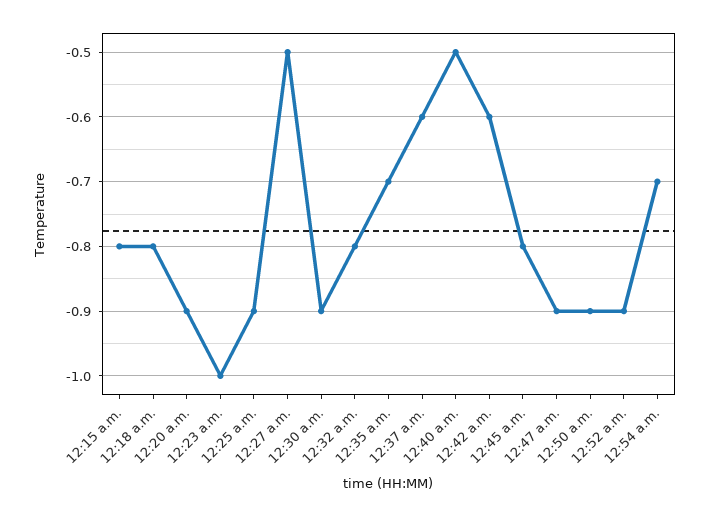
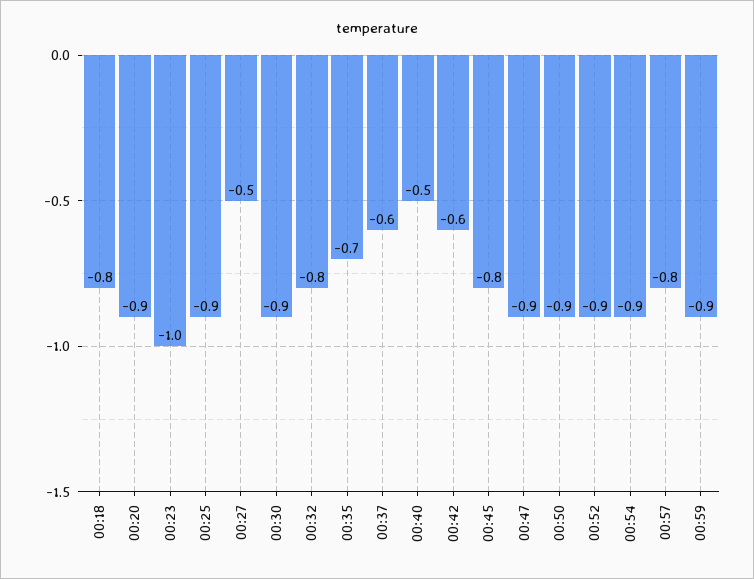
12:15 a.m.: -0.8 -> none
12:54 a.m.: -0.7 -> -0.9
00:57: none -> -0.8
00:59: none -> -0.9

